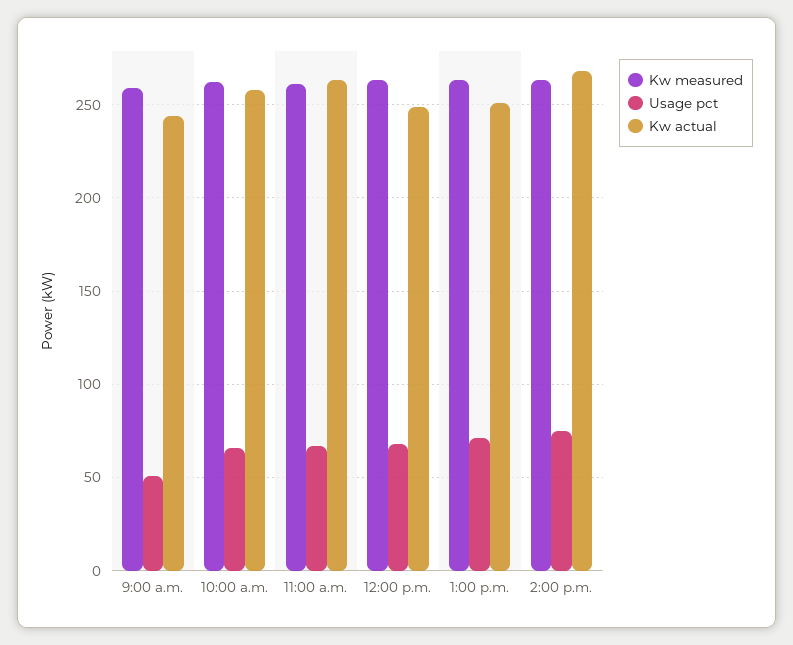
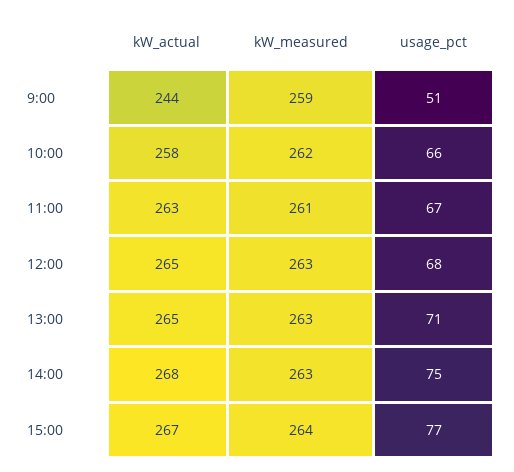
Kw actual, 12:00 p.m.: 250 -> 265
Kw actual, 1:00 p.m.: 250 -> 265
Kw actual, 15:00: none -> 267
Kw measured, 15:00: none -> 264
Usage pct, 15:00: none -> 77

